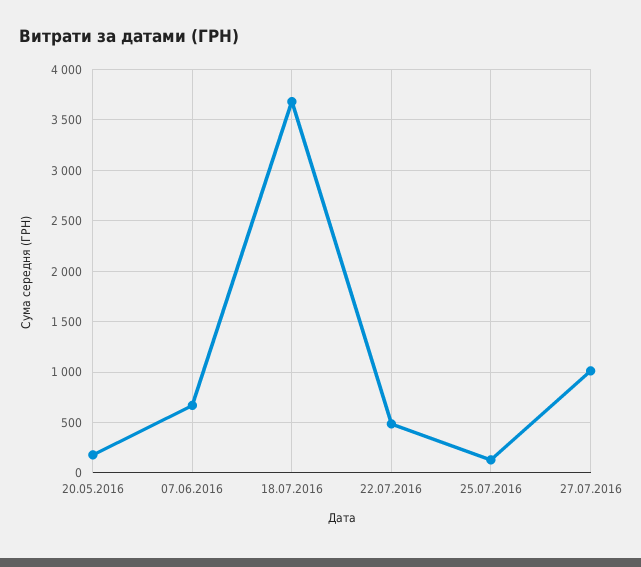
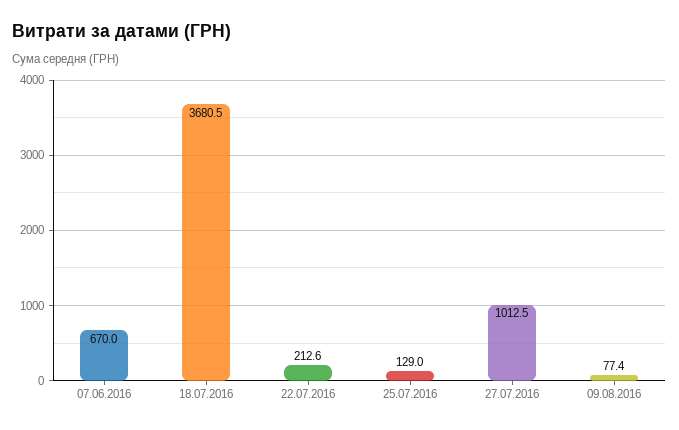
20.05.2016: 200 -> none
22.07.2016: 500 -> 212.6
09.08.2016: none -> 77.4

